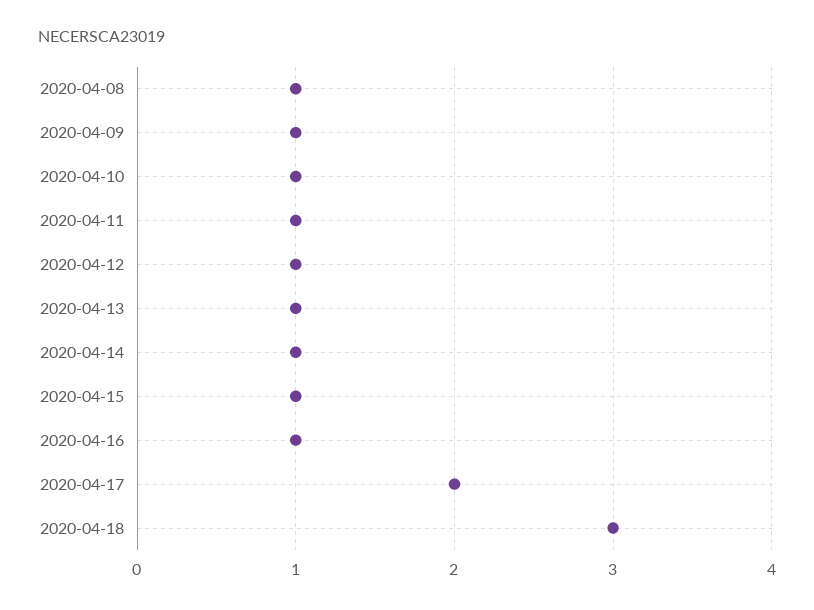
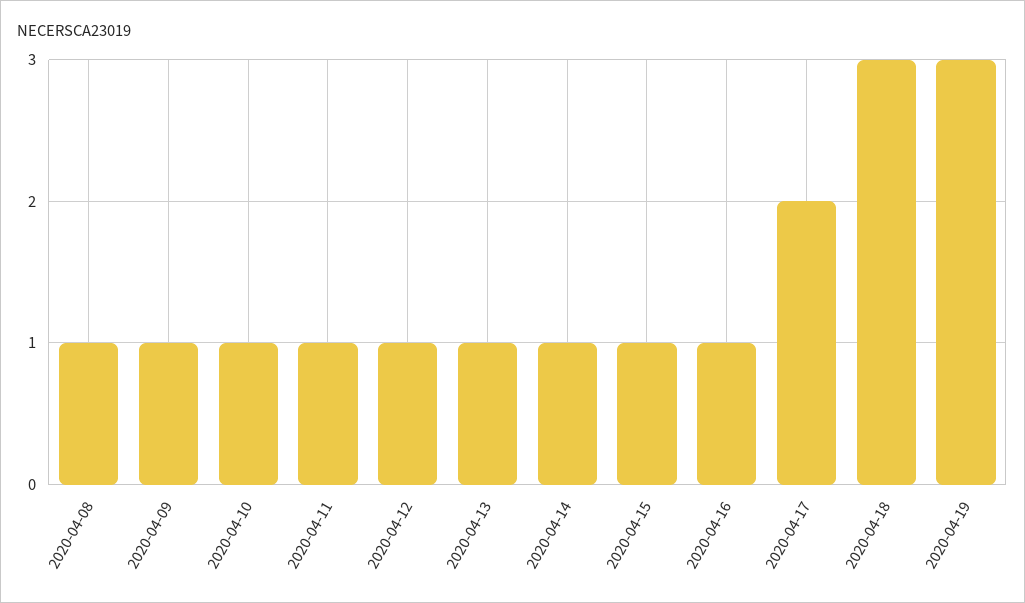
2020-04-19: none -> 3

